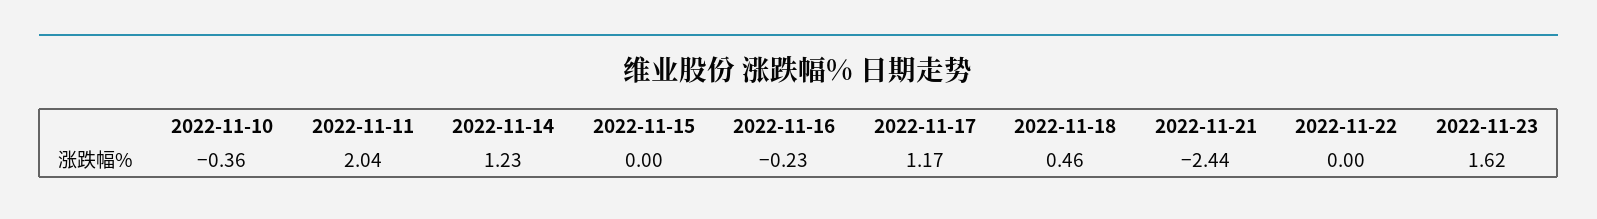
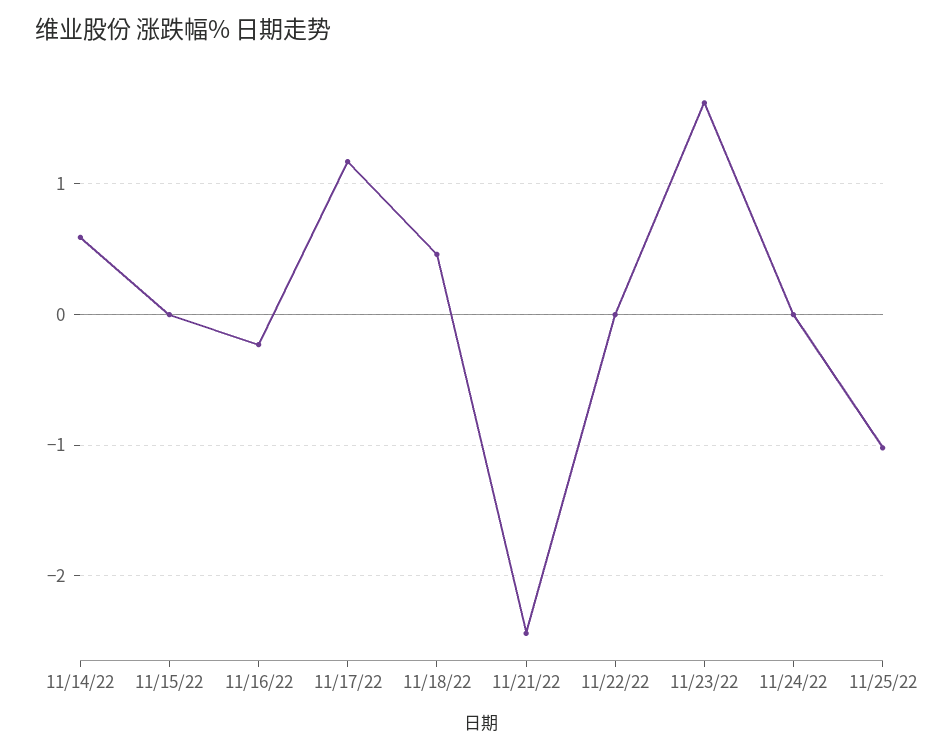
2022-11-10: -0.36 -> none
2022-11-11: 2.04 -> none
2022-11-14: 1.23 -> 0.6
11/24/22: none -> 0
11/25/22: none -> -1

